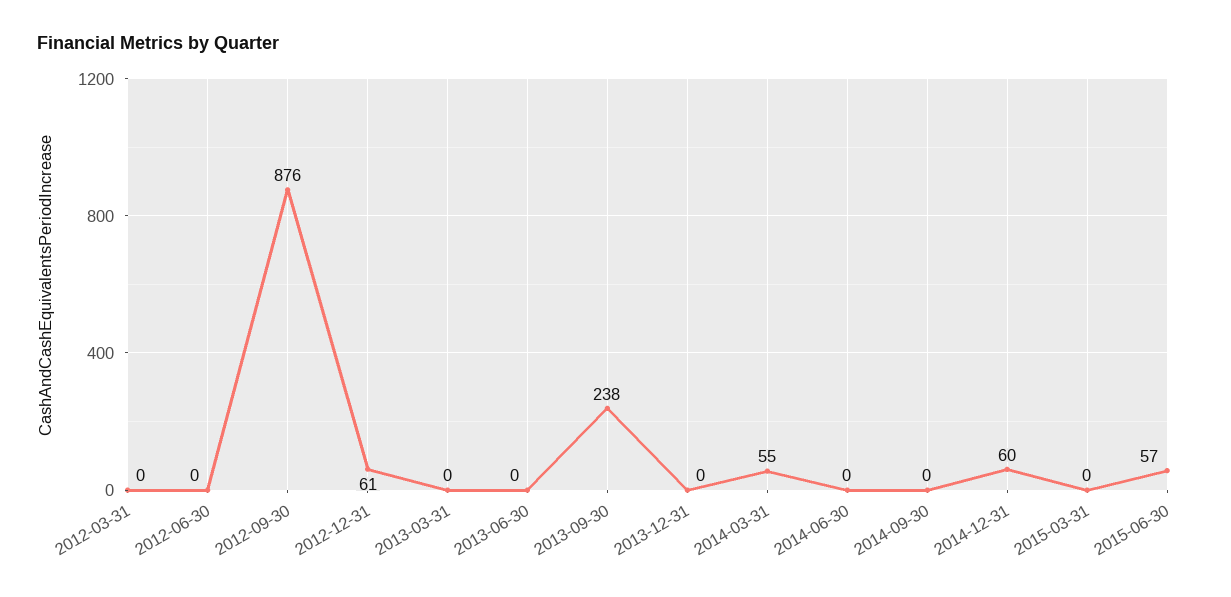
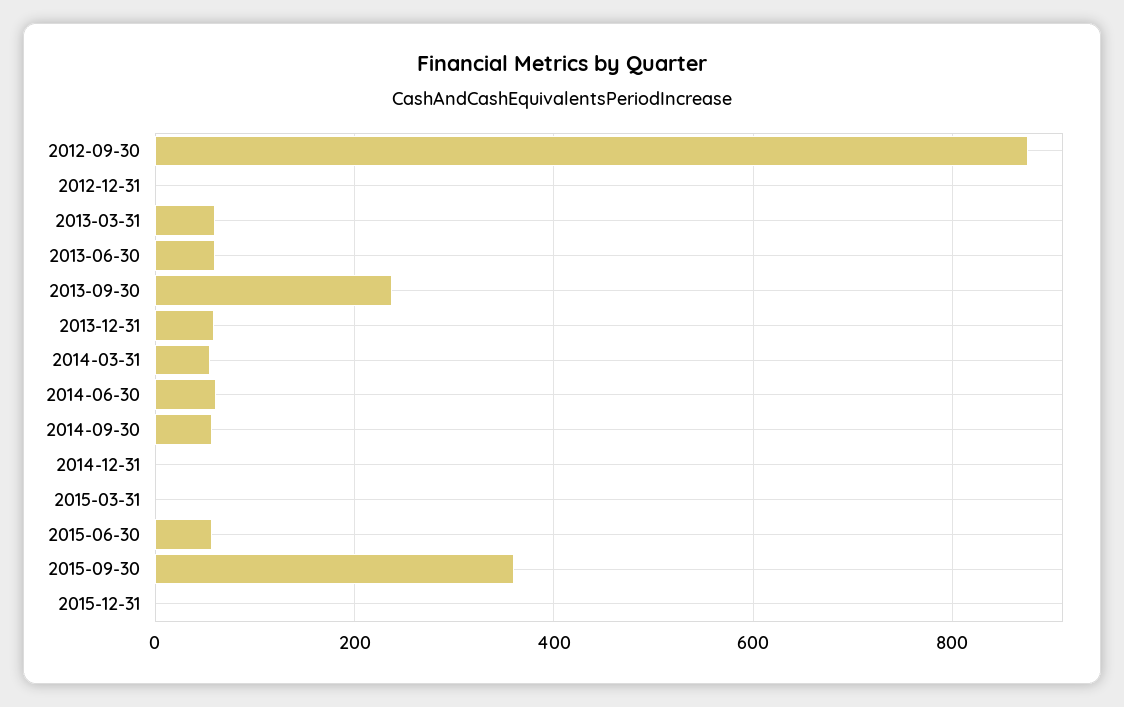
2012-03-31: 0 -> none
2012-06-30: 0 -> none
2012-12-31: 61 -> 0
2013-03-31: 0 -> 60
2013-06-30: 0 -> 60
2013-12-31: 0 -> 60
2014-06-30: 0 -> 60
2014-09-30: 0 -> 60
2014-12-31: 60 -> 0
2015-09-30: none -> 360
2015-12-31: none -> 0

